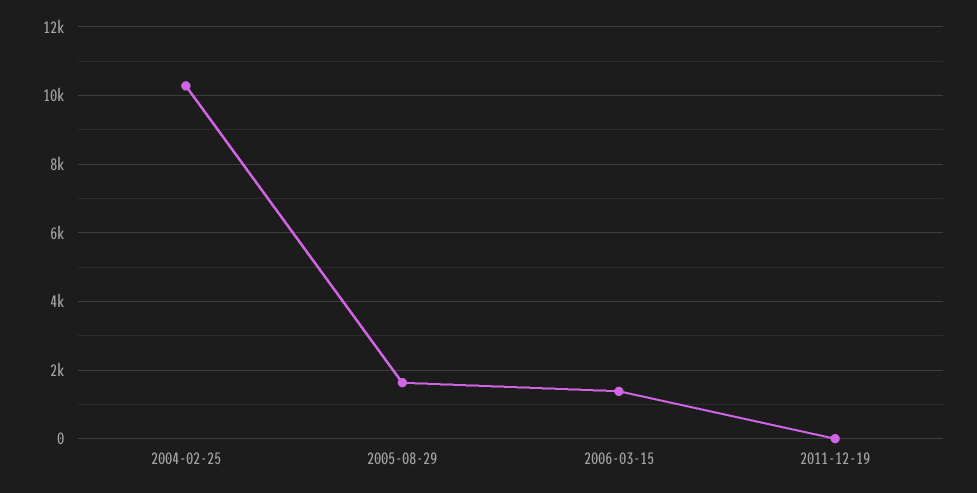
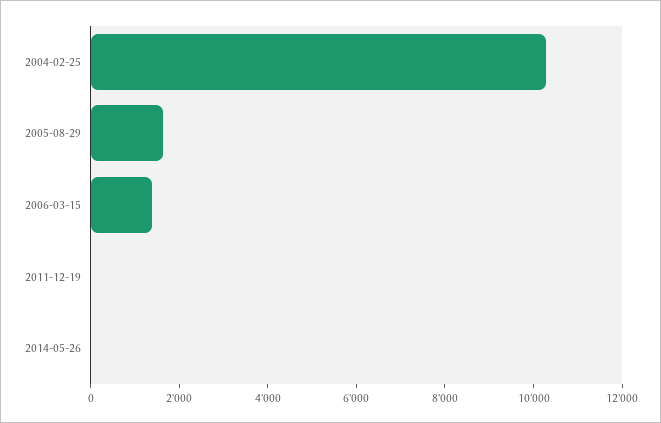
2014-05-26: none -> 0

